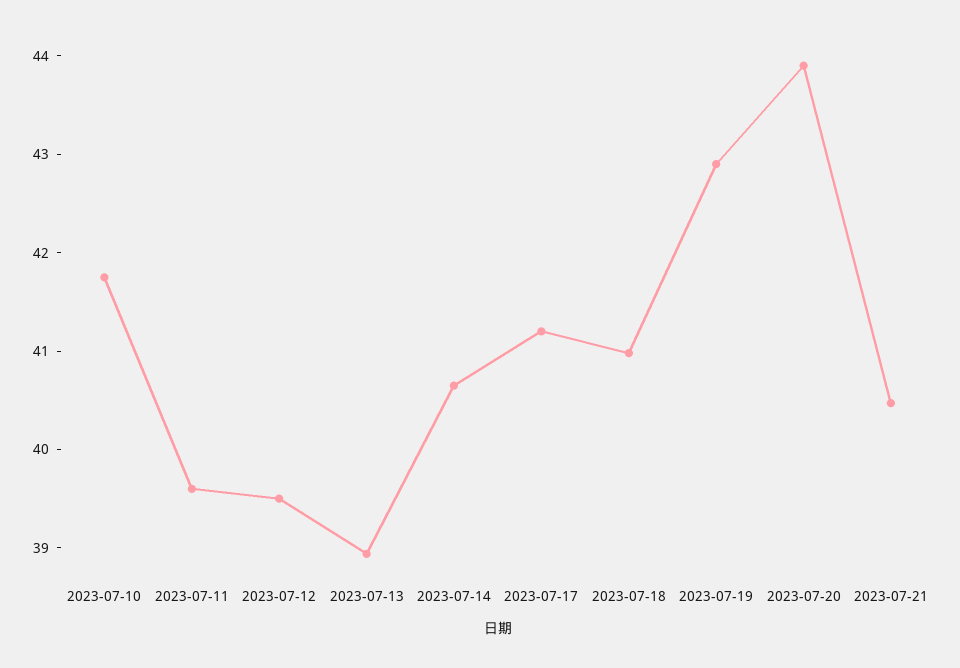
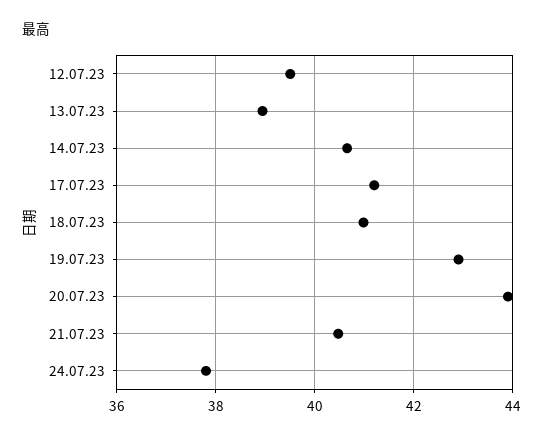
2023-07-10: 41.8 -> none
2023-07-11: 39.6 -> none
24.07.23: none -> 37.8

